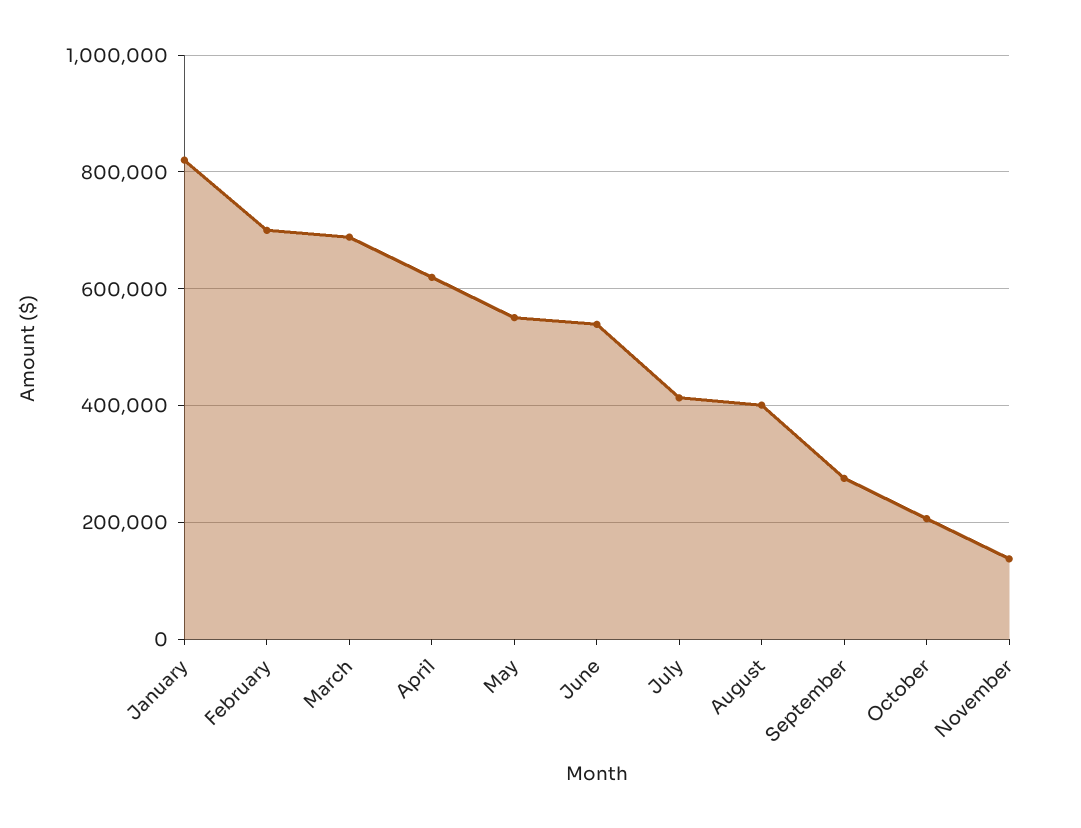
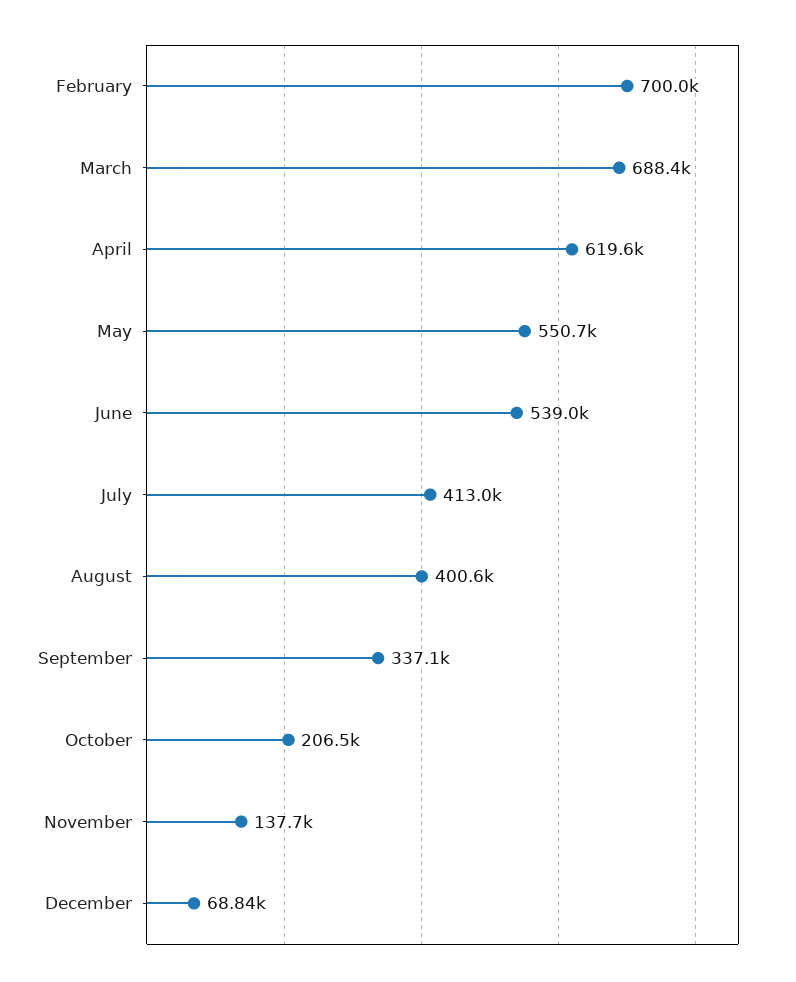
January: 820000 -> none
September: 280000 -> 337100
December: none -> 68840

